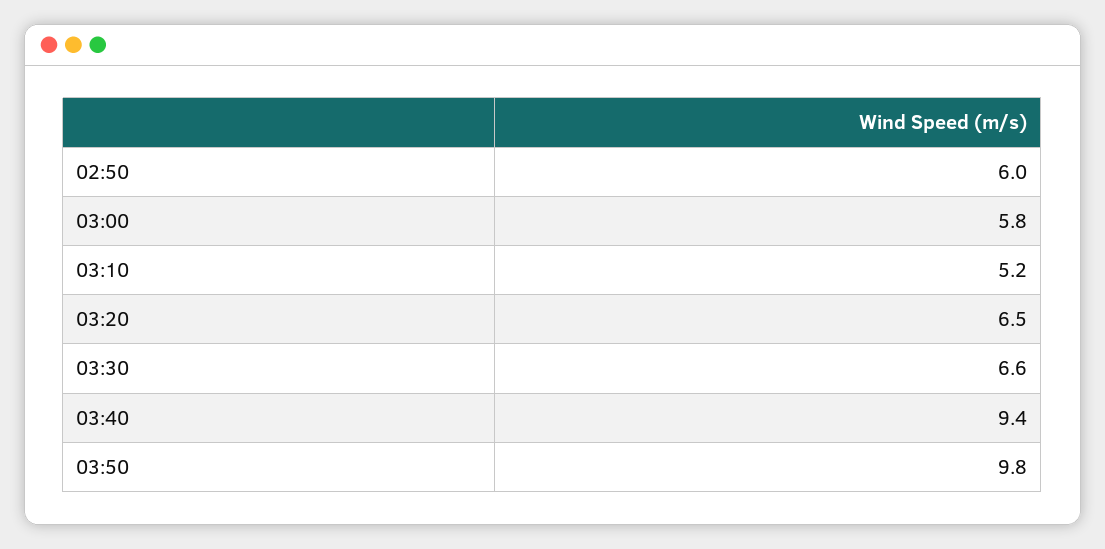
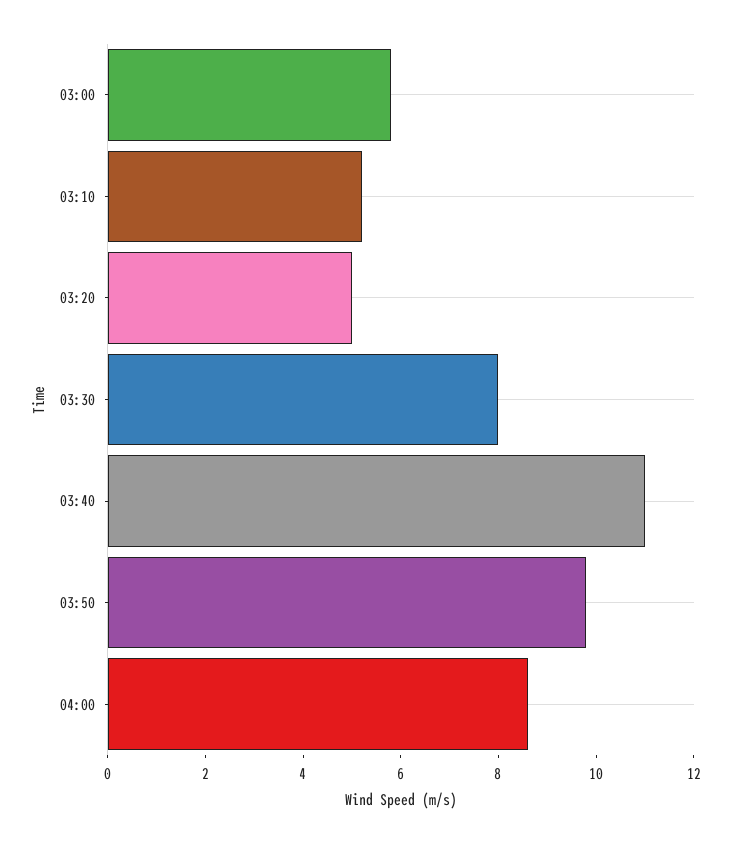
02:50: 6 -> none
03:20: 6.5 -> 5
03:30: 6.6 -> 8
03:40: 9.4 -> 11
04:00: none -> 8.5

